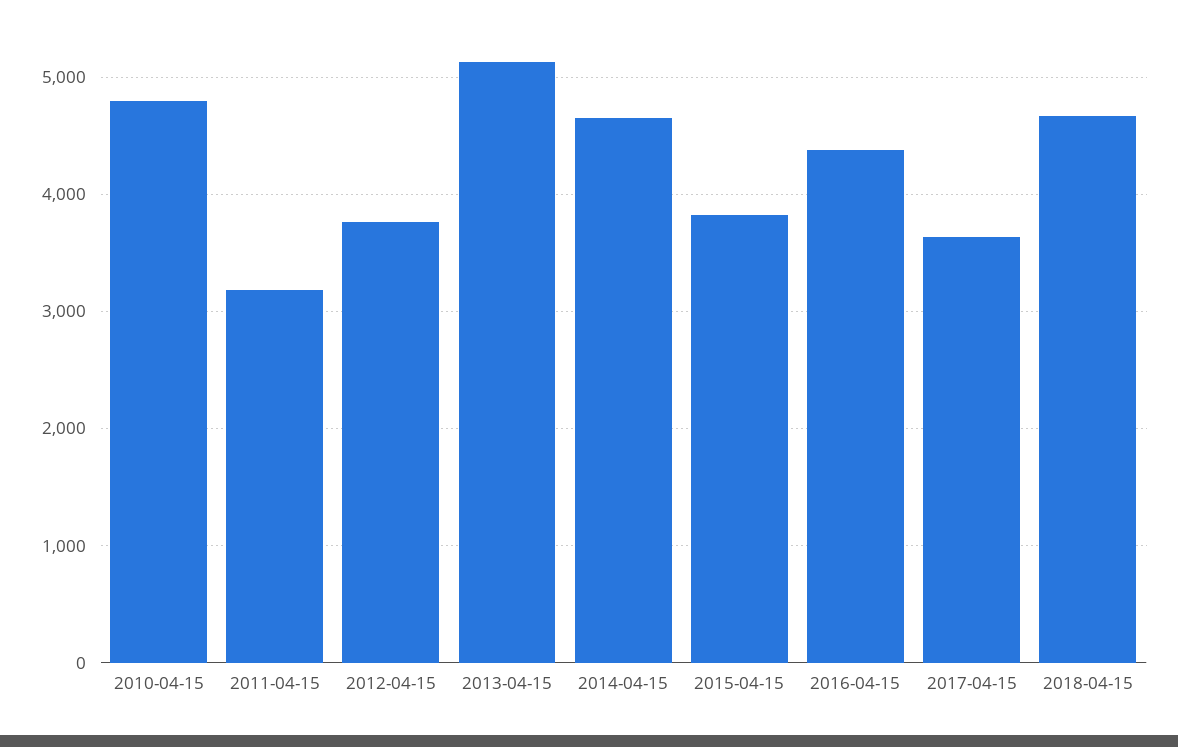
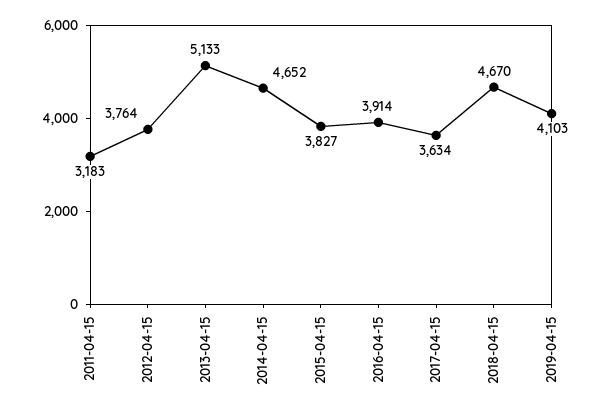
2010-04-15: 4800 -> none
2016-04-15: 4400 -> 3914
2019-04-15: none -> 4103

